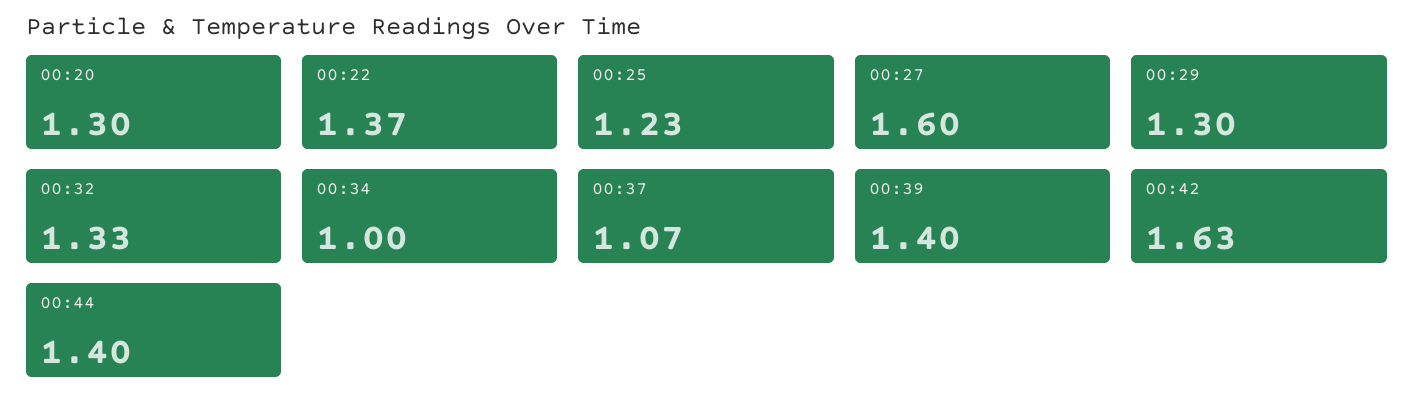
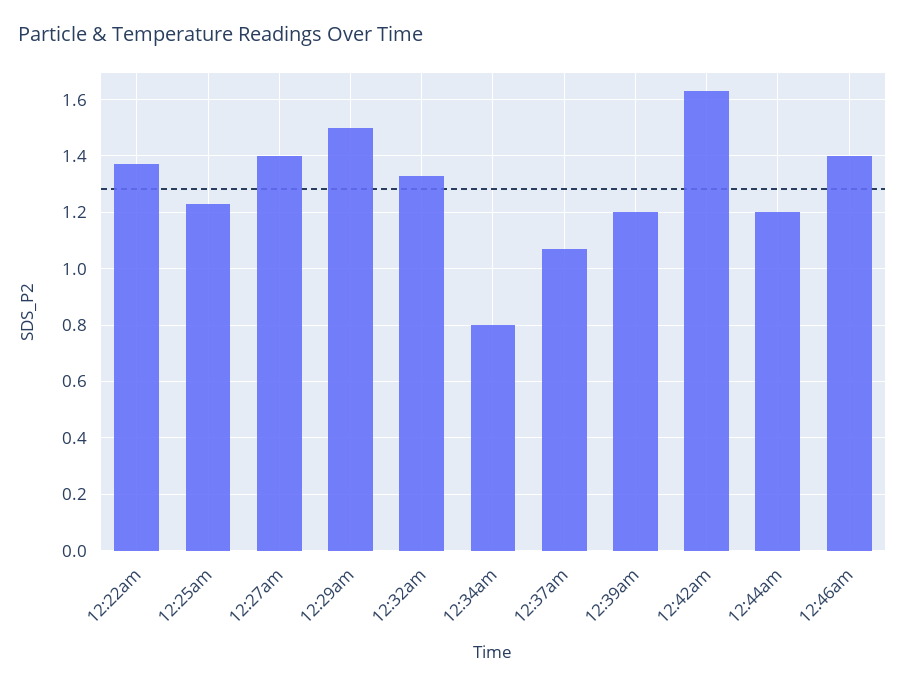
00:20: 1.3 -> none
00:27: 1.6 -> 1.4
00:29: 1.3 -> 1.5
00:34: 1 -> 0.8
00:39: 1.4 -> 1.2
00:44: 1.4 -> 1.2
12:46am: none -> 1.4

